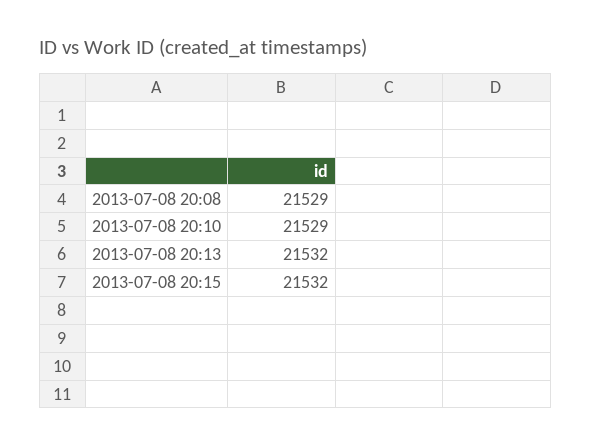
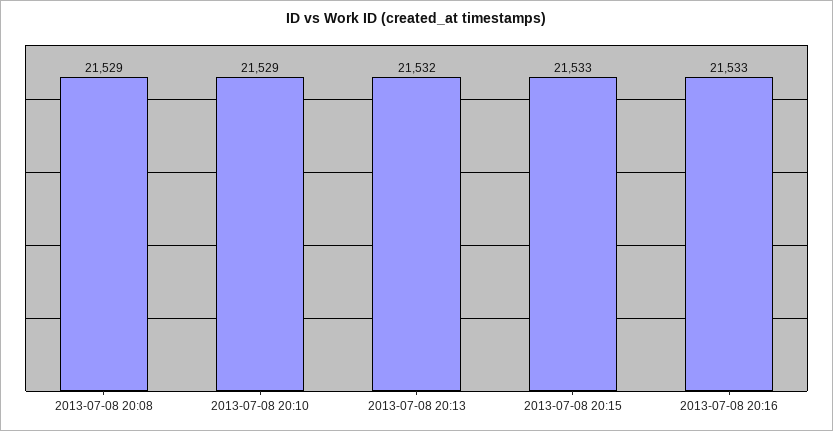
2013-07-08 20:15: 21532 -> 21533
2013-07-08 20:16: none -> 21533

